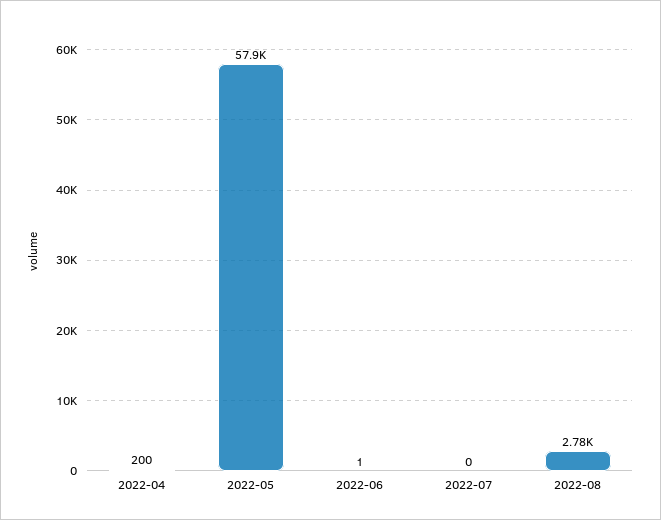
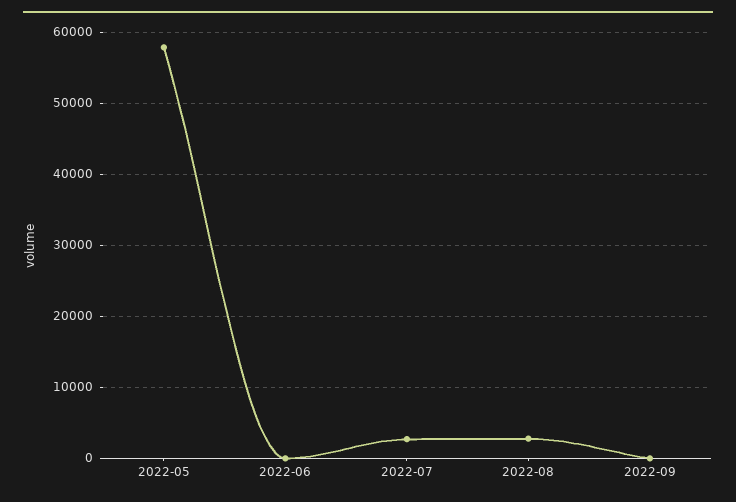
2022-04: 200 -> none
2022-07: 0 -> 3000
2022-09: none -> 0

